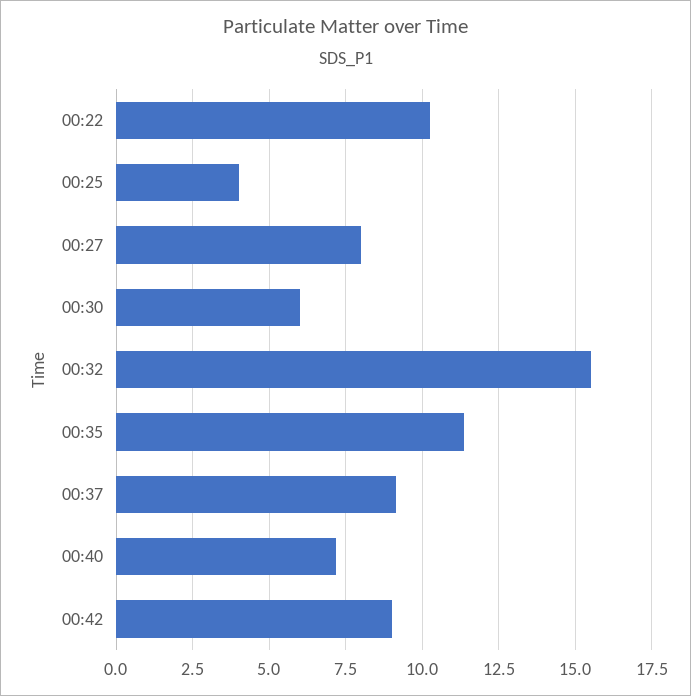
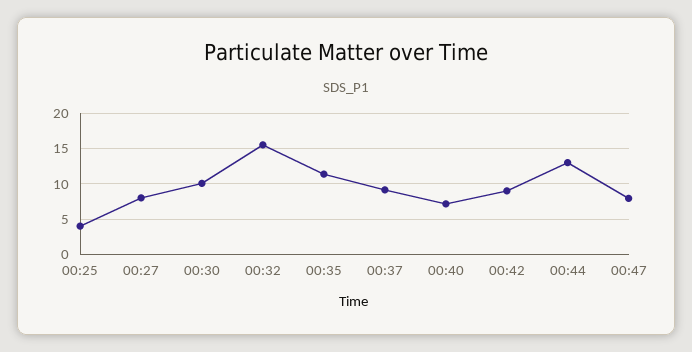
00:22: 10.25 -> none
00:30: 6 -> 10
00:44: none -> 13
00:47: none -> 8

